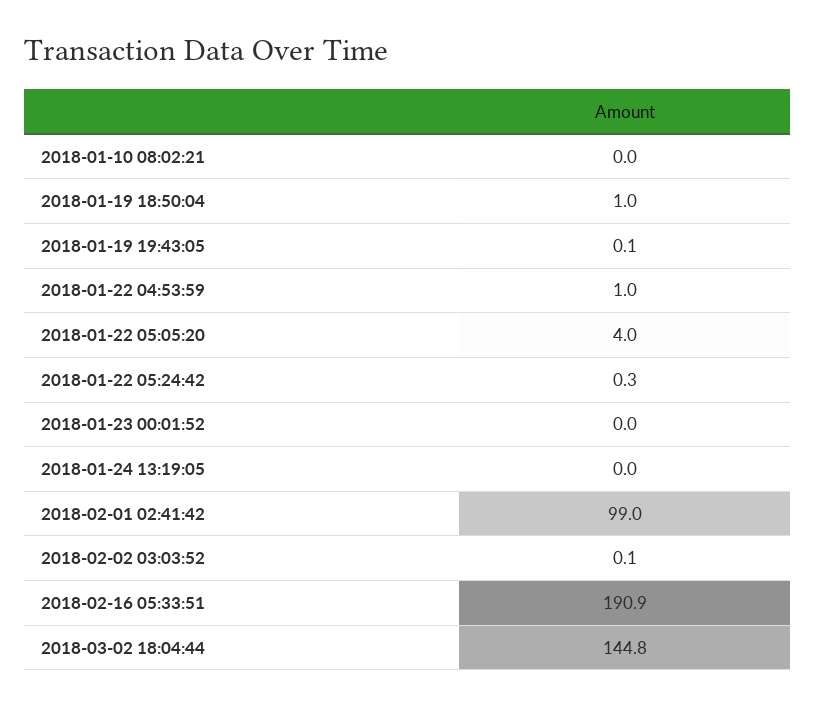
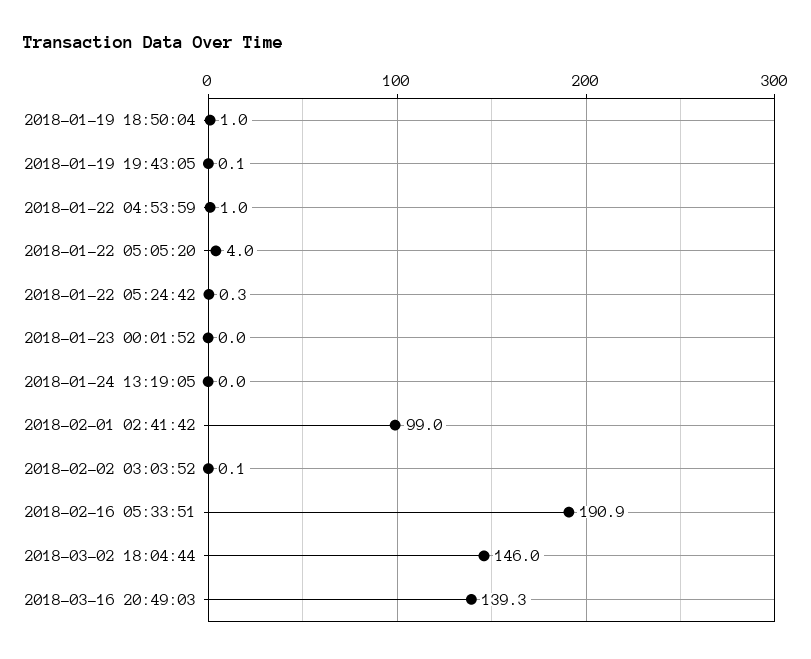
2018-01-10 08:02:21: 0 -> none
2018-03-02 18:04:44: 144.8 -> 146
2018-03-16 20:49:03: none -> 139.3

